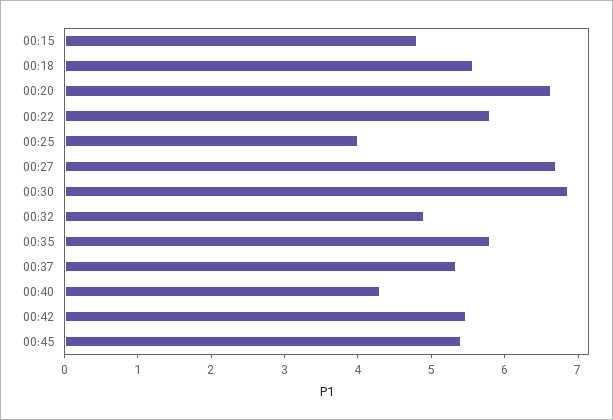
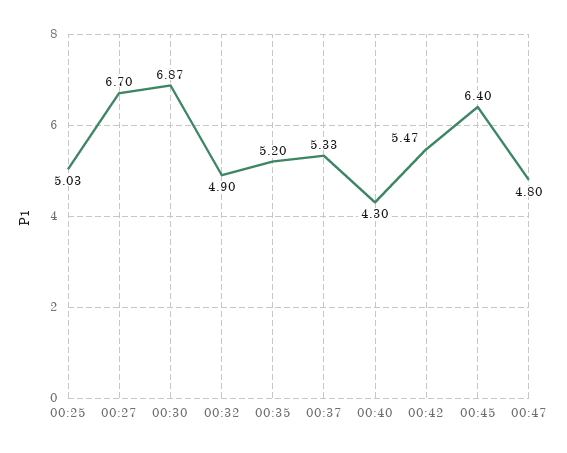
00:15: 4.8 -> none
00:18: 5.6 -> none
00:20: 6.6 -> none
00:22: 5.8 -> none
00:25: 4 -> 5.03
00:35: 5.8 -> 5.2
00:45: 5.4 -> 6.4
00:47: none -> 4.8

